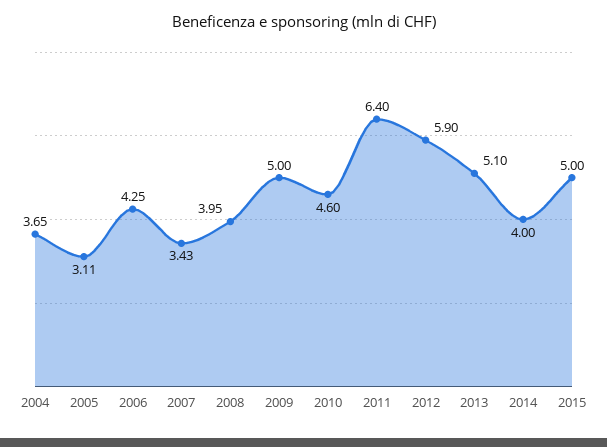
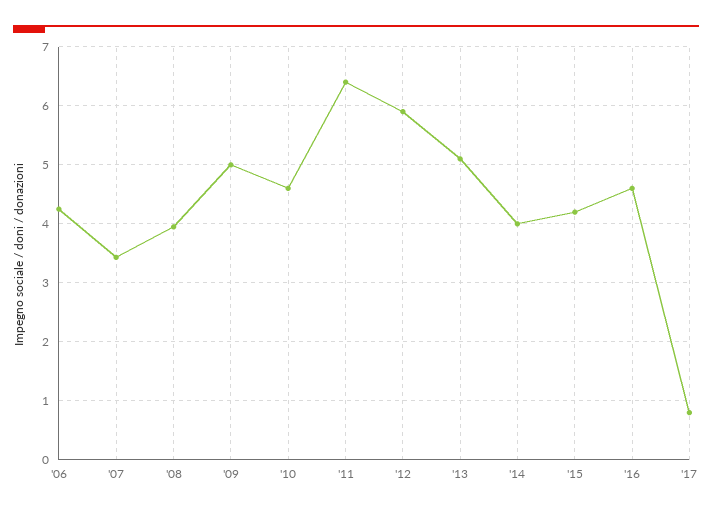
2004: 3.65 -> none
2005: 3.11 -> none
2015: 5 -> 4.2
'16: none -> 4.6
'17: none -> 0.8

